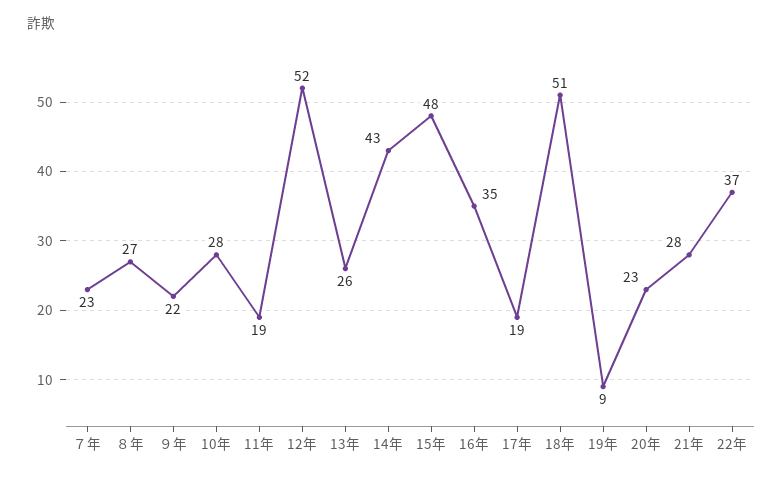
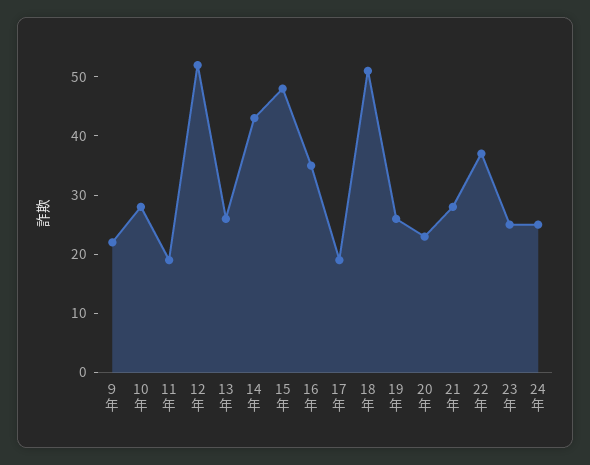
７年: 23 -> none
８年: 27 -> none
19年: 9 -> 25
23年: none -> 25
24年: none -> 25

